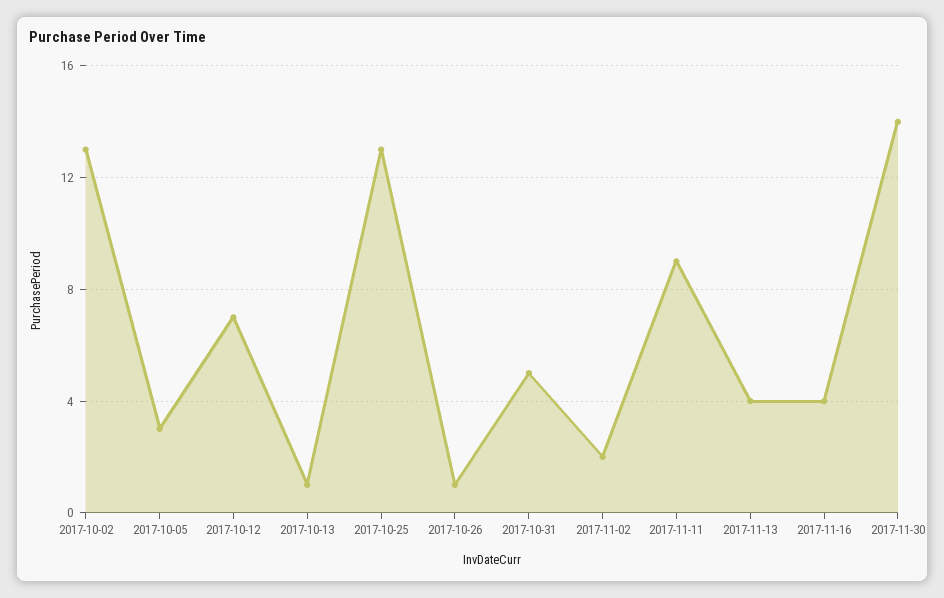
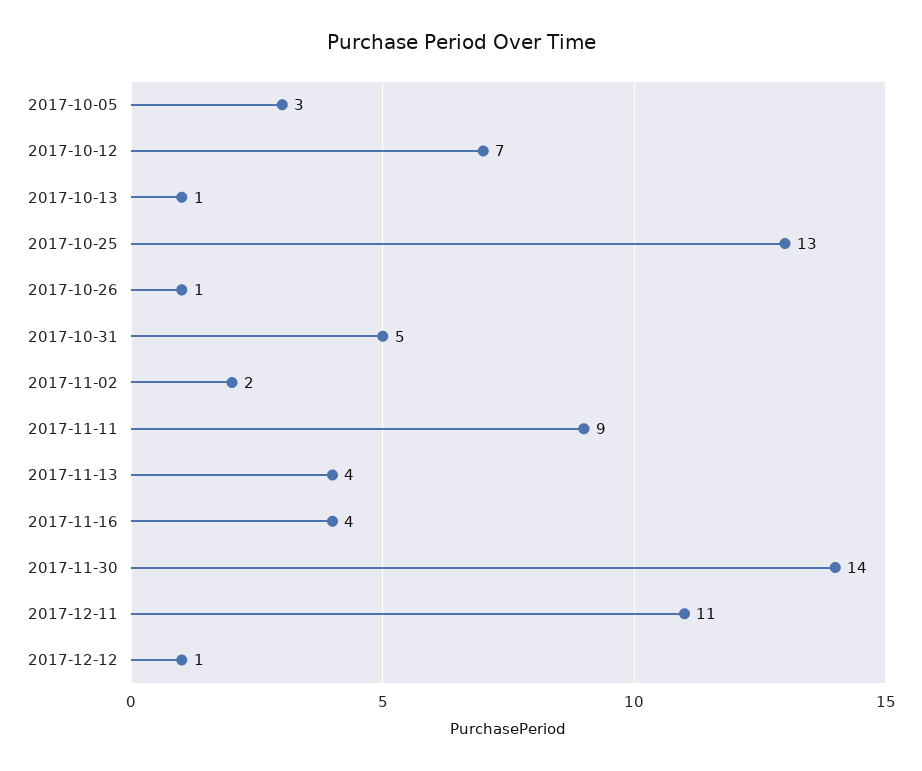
2017-10-02: 13 -> none
2017-12-11: none -> 11
2017-12-12: none -> 1

